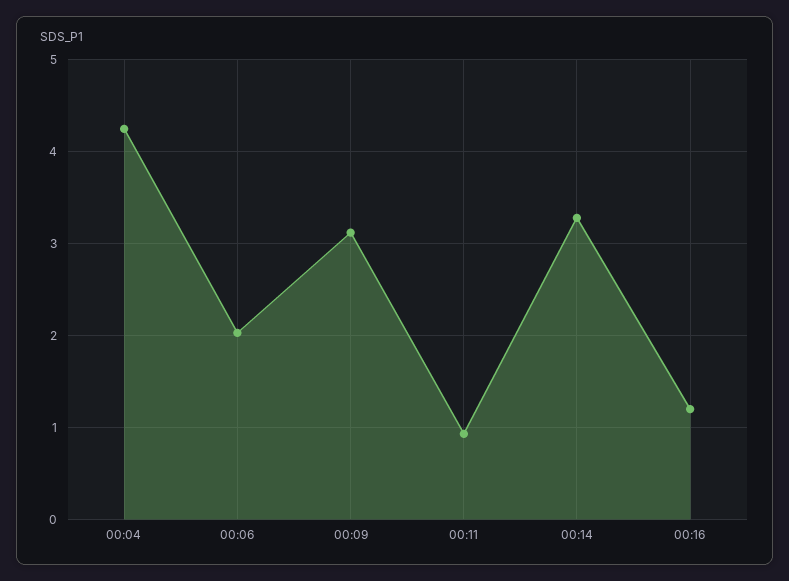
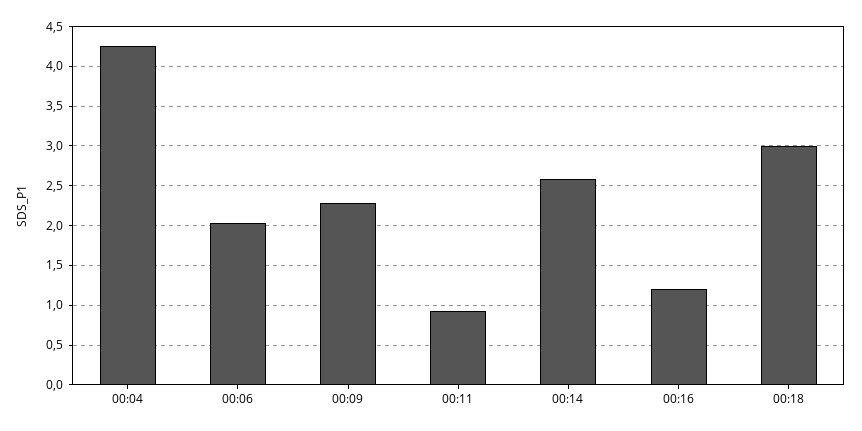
00:09: 3.1 -> 2.3
00:14: 3.3 -> 2.6
00:18: none -> 3

